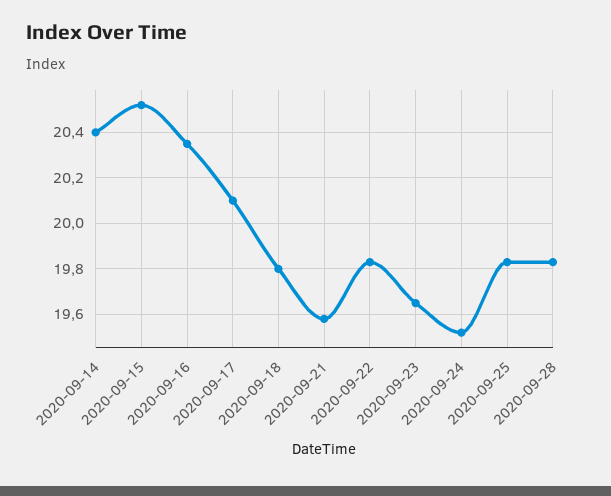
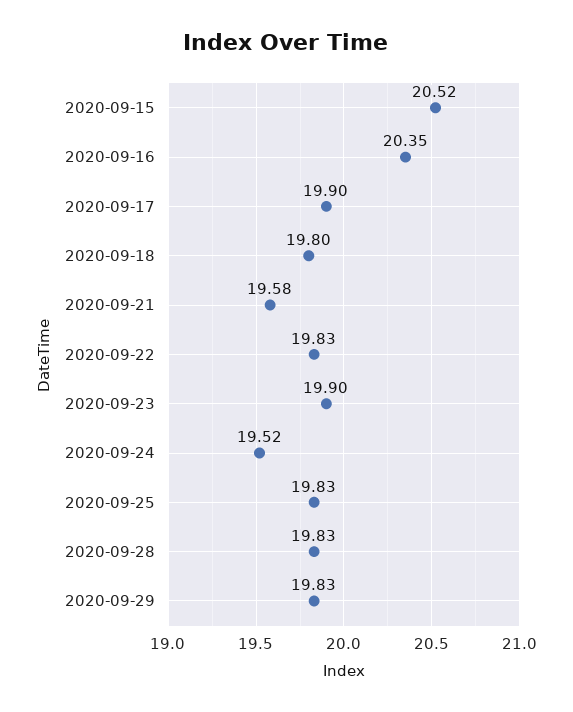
2020-09-14: 20.4 -> none
2020-09-17: 20.1 -> 19.9
2020-09-23: 19.65 -> 19.9
2020-09-29: none -> 19.83

